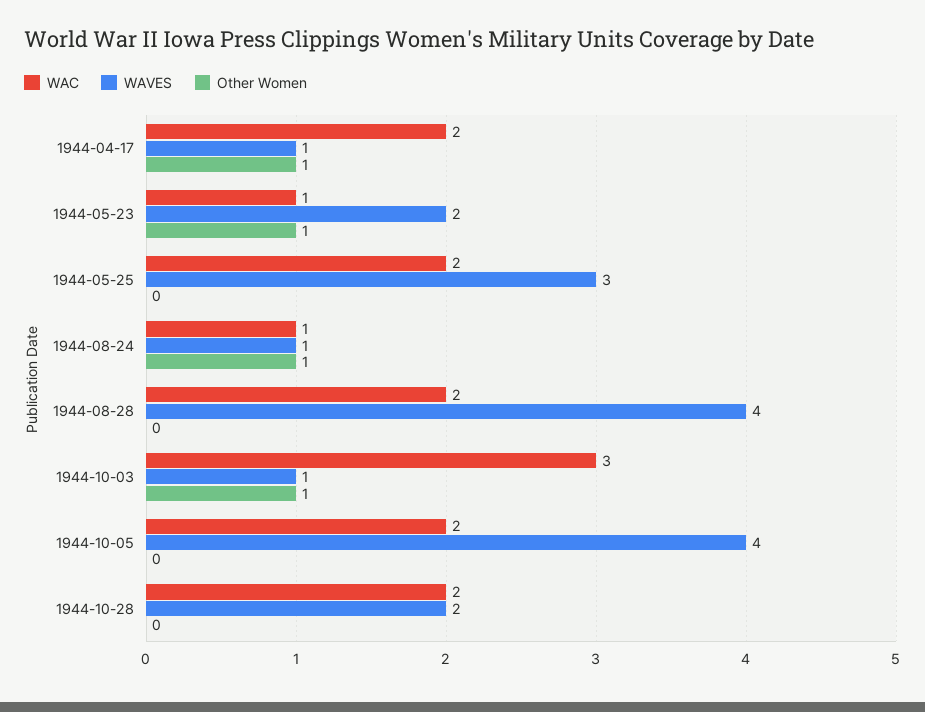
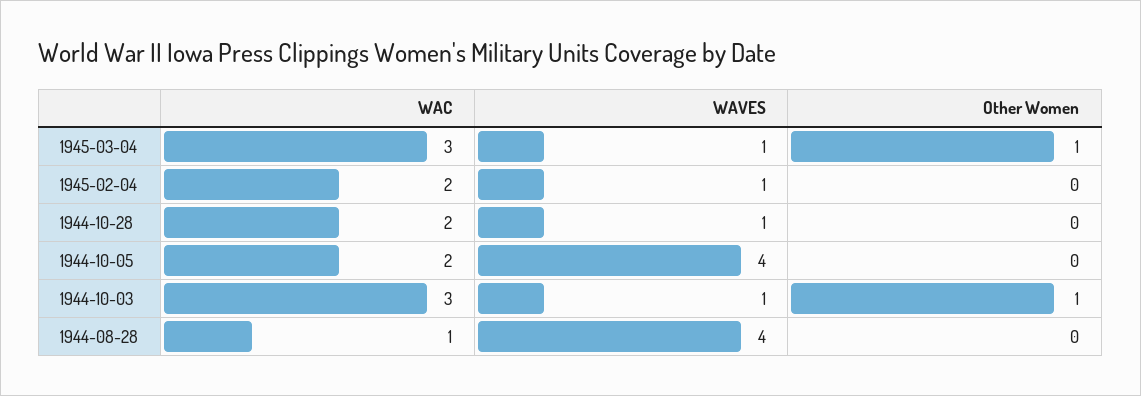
WAC, 1944-04-17: 2 -> none
WAVES, 1944-04-17: 1 -> none
Other Women, 1944-04-17: 1 -> none
WAC, 1944-05-23: 1 -> none
WAVES, 1944-05-23: 2 -> none
Other Women, 1944-05-23: 1 -> none
WAC, 1944-05-25: 2 -> none
WAVES, 1944-05-25: 3 -> none
Other Women, 1944-05-25: 0 -> none
WAC, 1944-08-24: 1 -> none
WAVES, 1944-08-24: 1 -> none
Other Women, 1944-08-24: 1 -> none
WAC, 1944-08-28: 2 -> 1
WAVES, 1944-10-28: 2 -> 1
WAC, 1945-03-04: none -> 3
WAVES, 1945-03-04: none -> 1
Other Women, 1945-03-04: none -> 1
WAC, 1945-02-04: none -> 2
WAVES, 1945-02-04: none -> 1
Other Women, 1945-02-04: none -> 0

